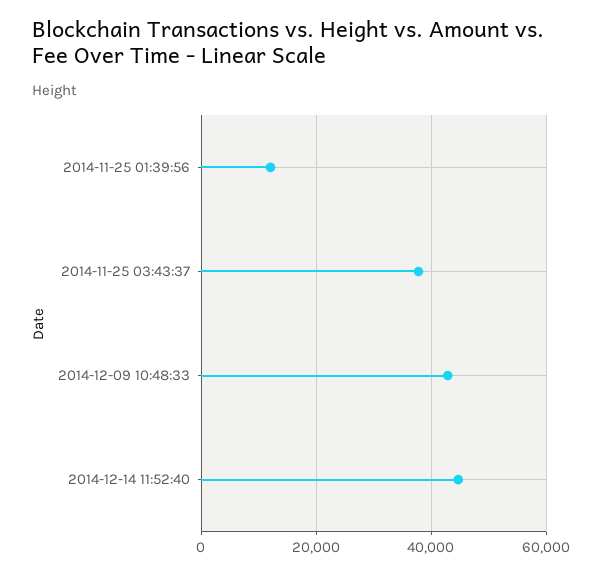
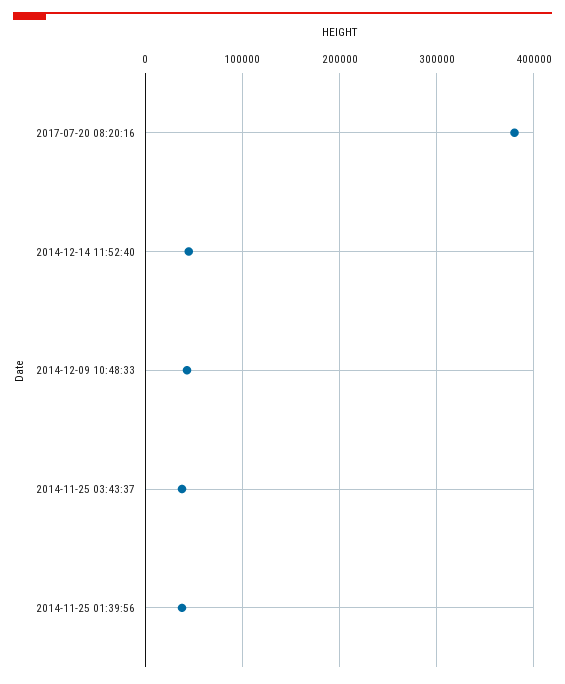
2014-11-25 01:39:56: 12000 -> 40000
2017-07-20 08:20:16: none -> 380000

